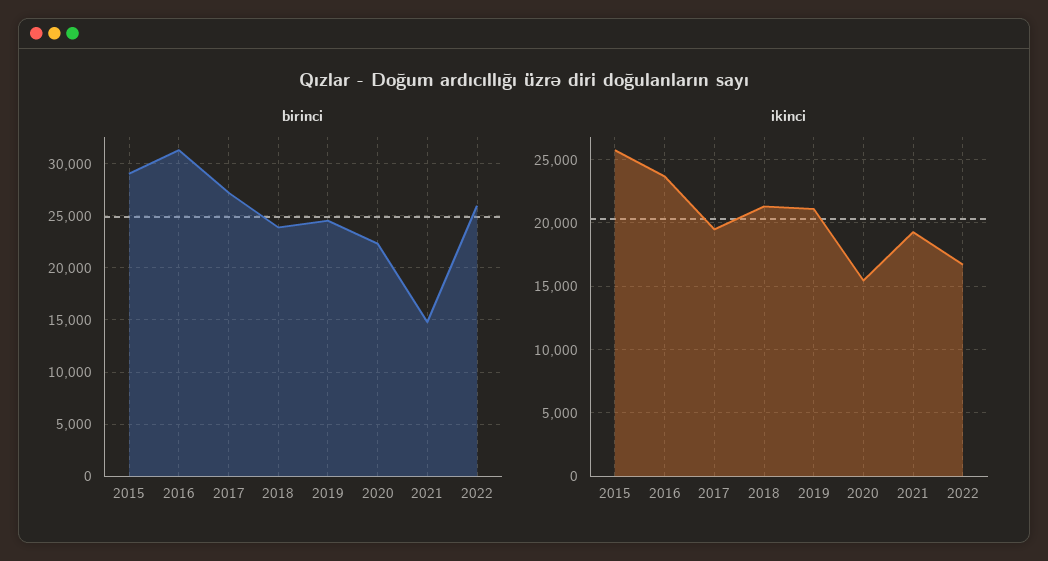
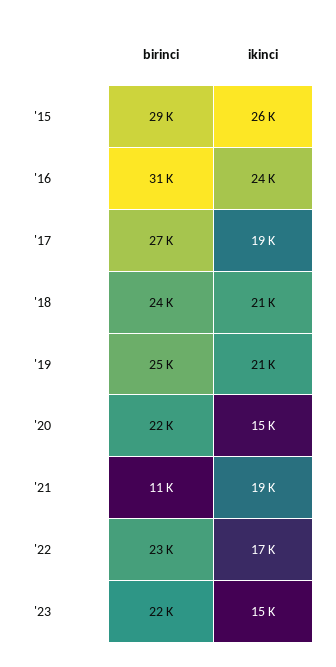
birinci, 2021: 15000 -> 11000
birinci, 2022: 26000 -> 23000
birinci, '23: none -> 22000
ikinci, '23: none -> 15000

